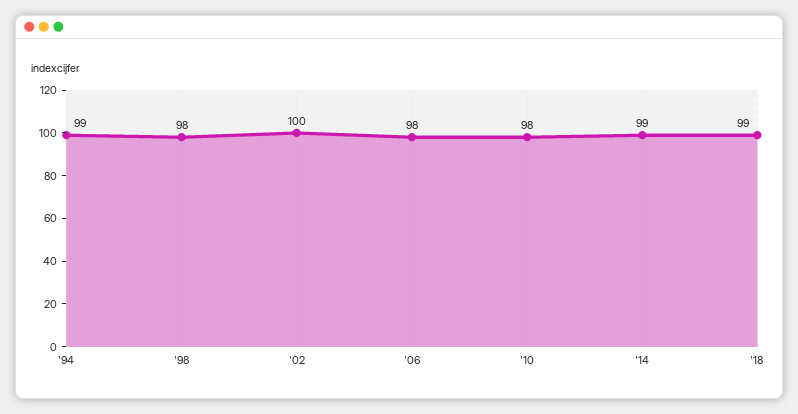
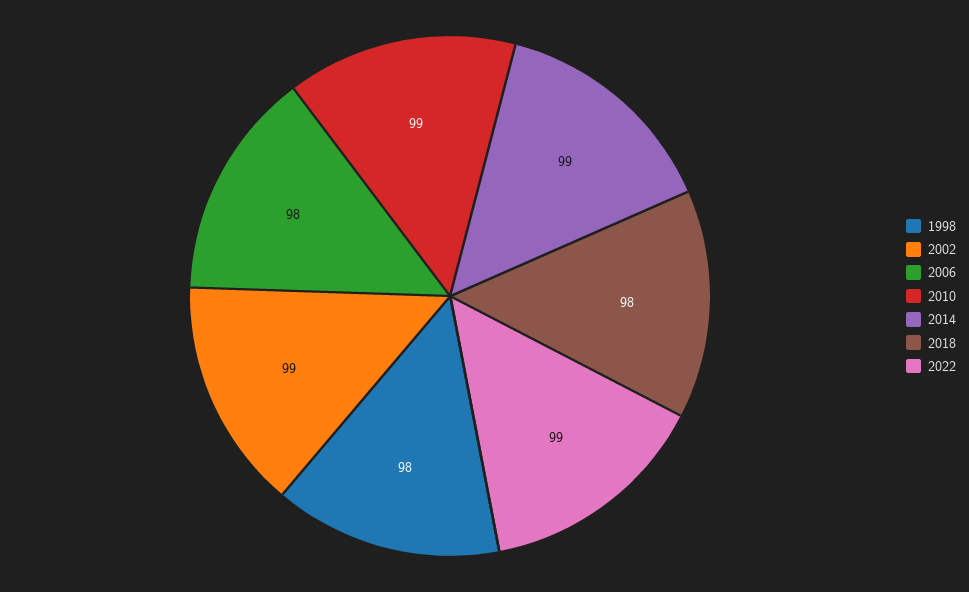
'94: 99 -> none
'02: 100 -> 99
'10: 98 -> 99
'18: 99 -> 98
2022: none -> 99

